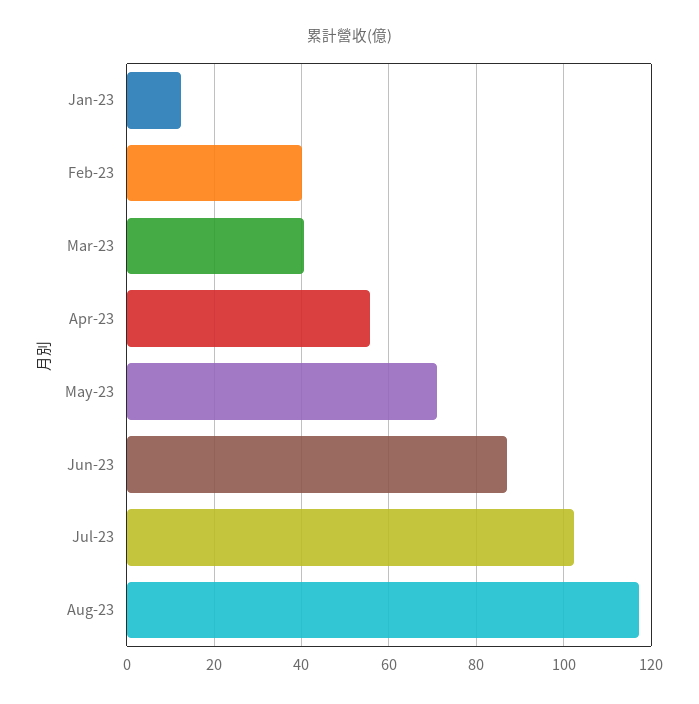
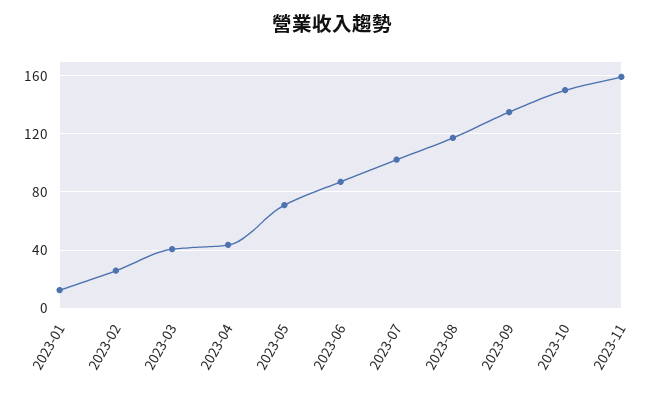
Feb-23: 40 -> 25
Apr-23: 56 -> 45
2023-09: none -> 135
2023-10: none -> 150
2023-11: none -> 160

